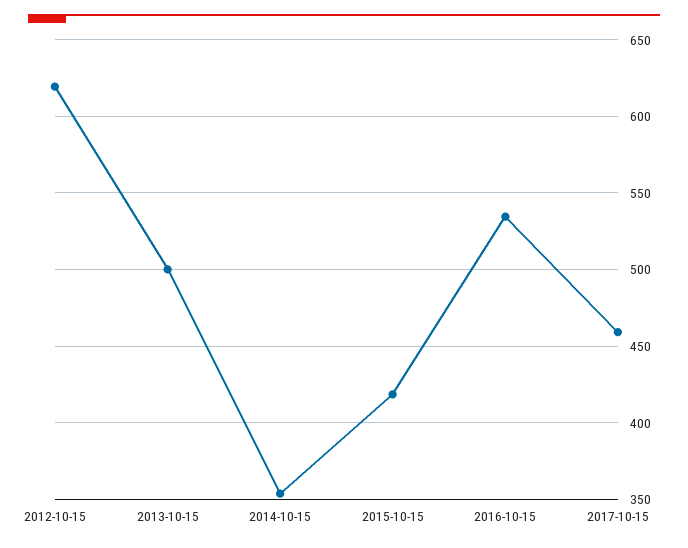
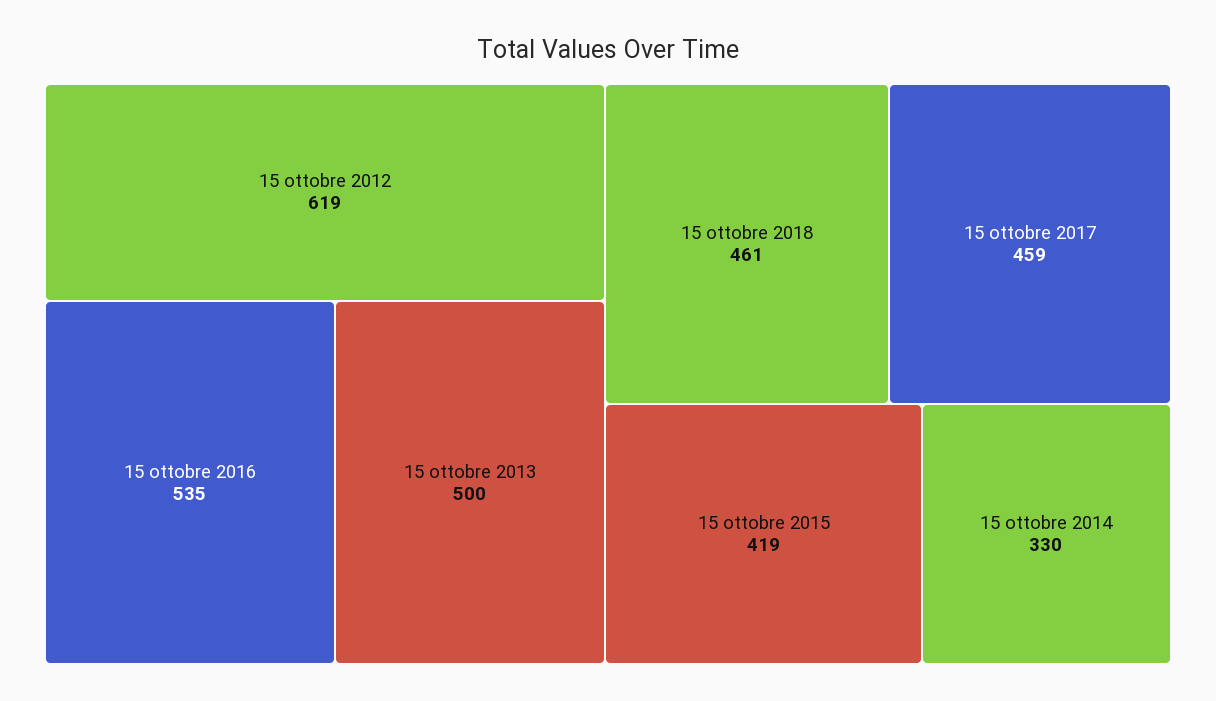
2014-10-15: 355 -> 330
15 ottobre 2018: none -> 461

